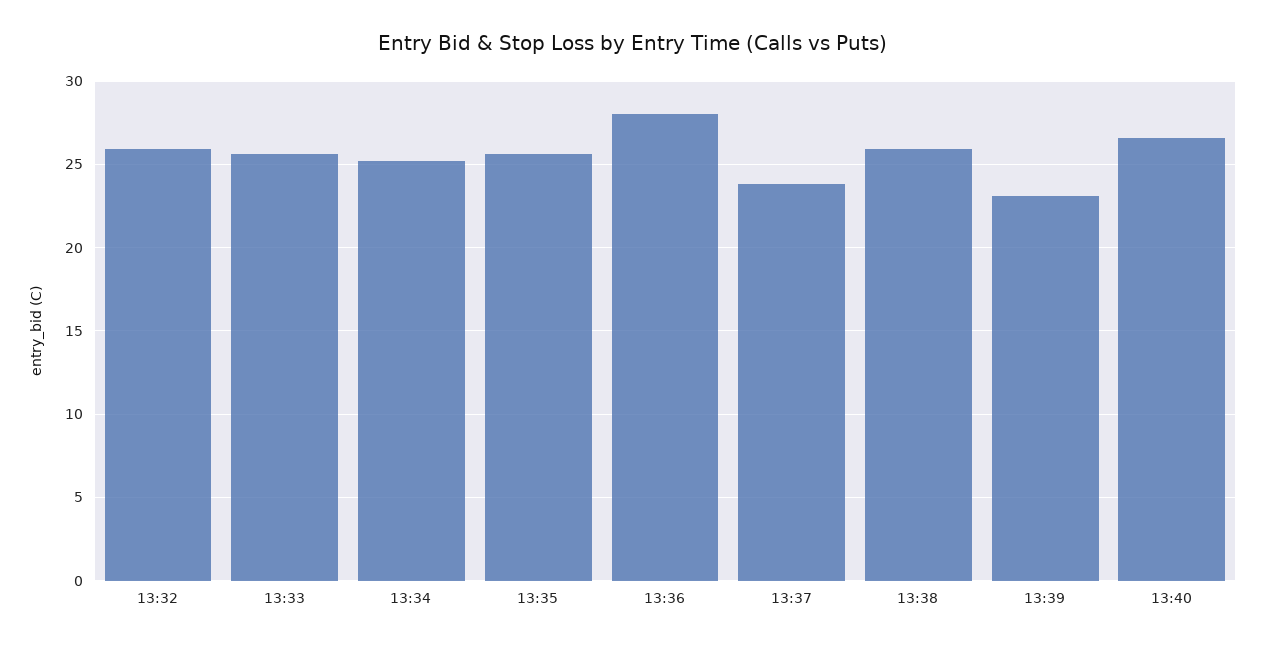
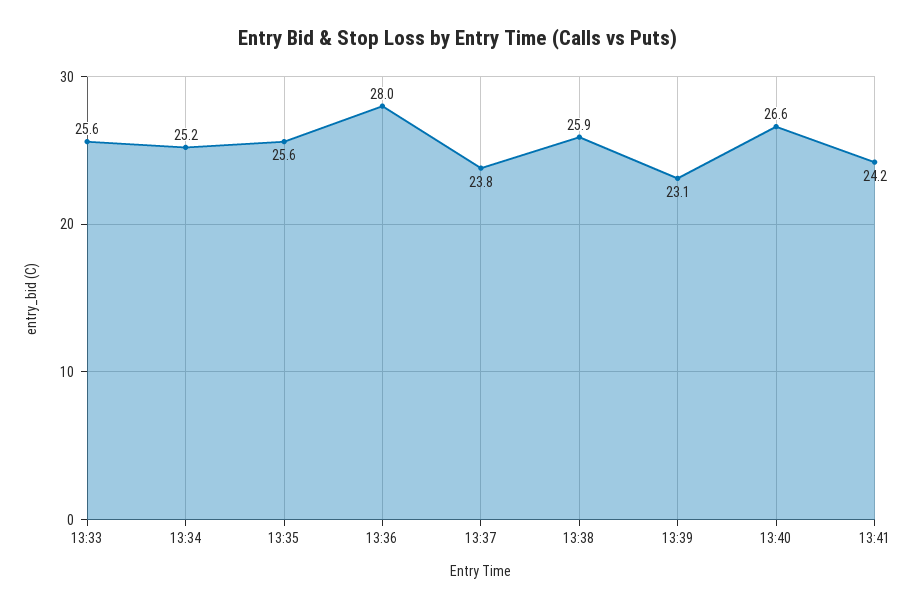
13:32: 26 -> none
13:41: none -> 24.2

